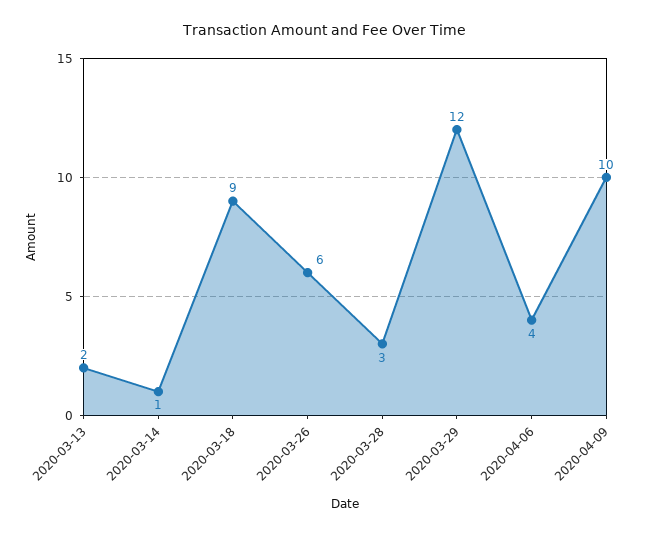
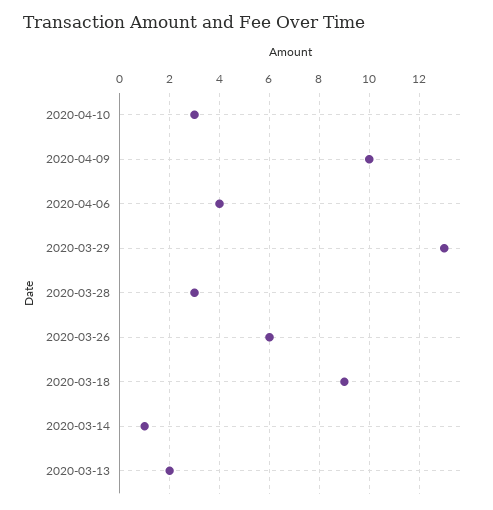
2020-03-29: 12 -> 13
2020-04-10: none -> 3

